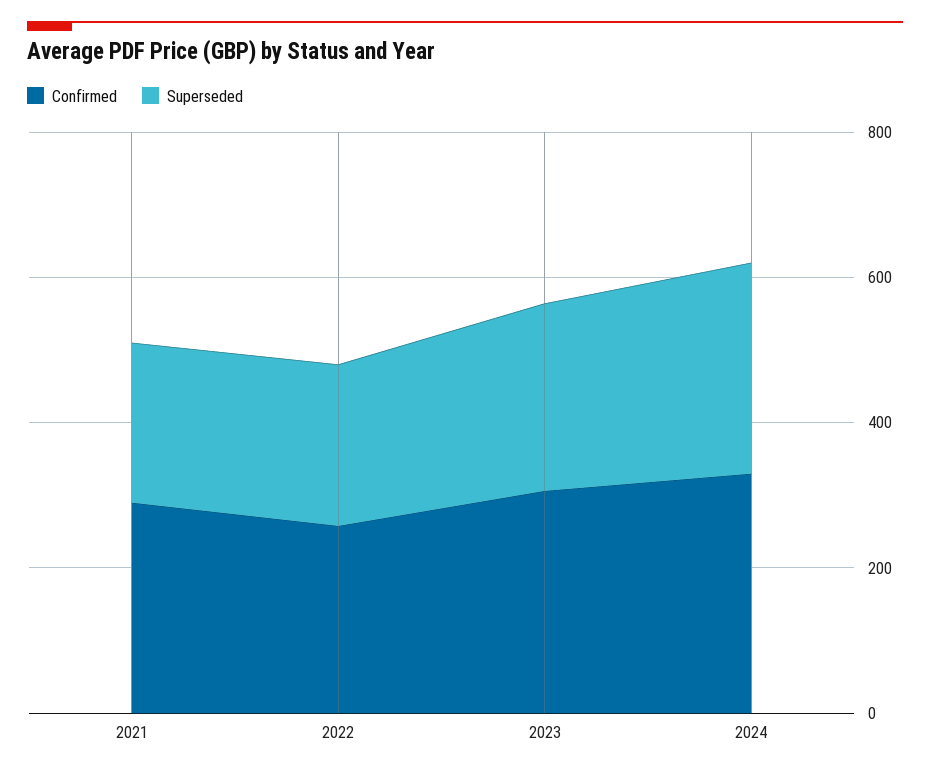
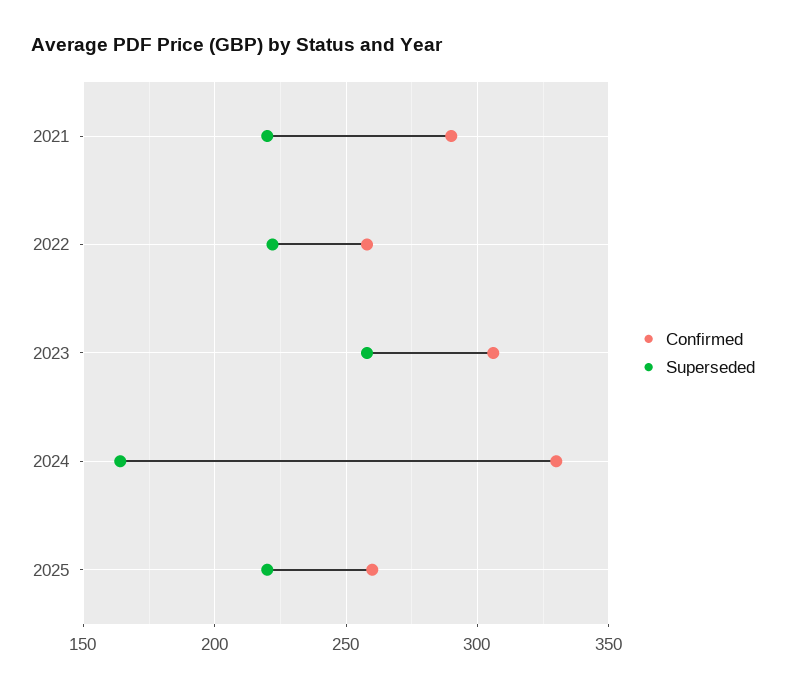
Superseded, 2024: 300 -> 165
Confirmed, 2025: none -> 260
Superseded, 2025: none -> 220

